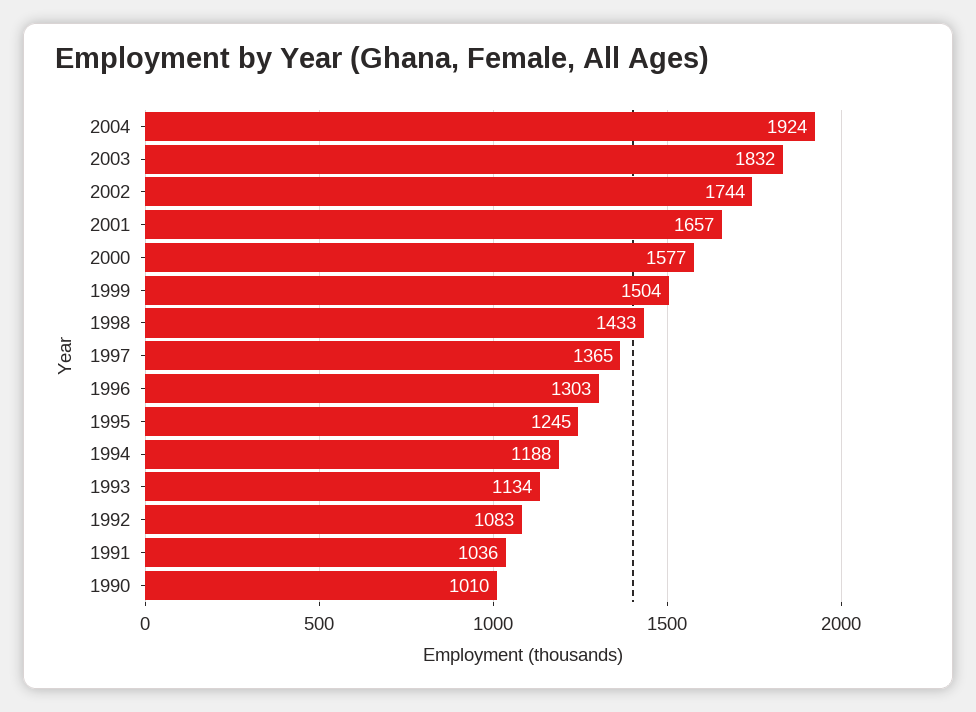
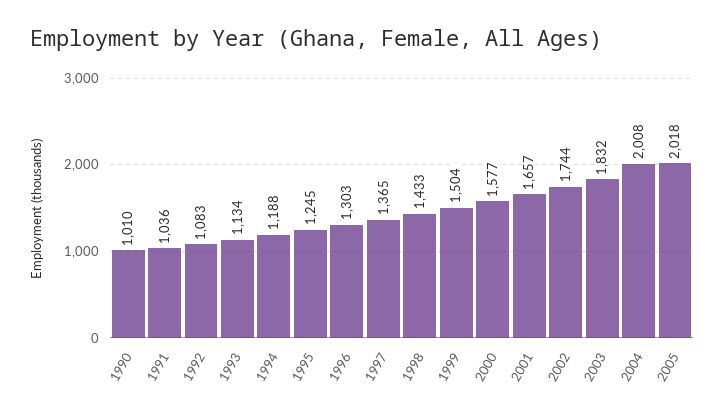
2004: 1924 -> 2008
2005: none -> 2018

